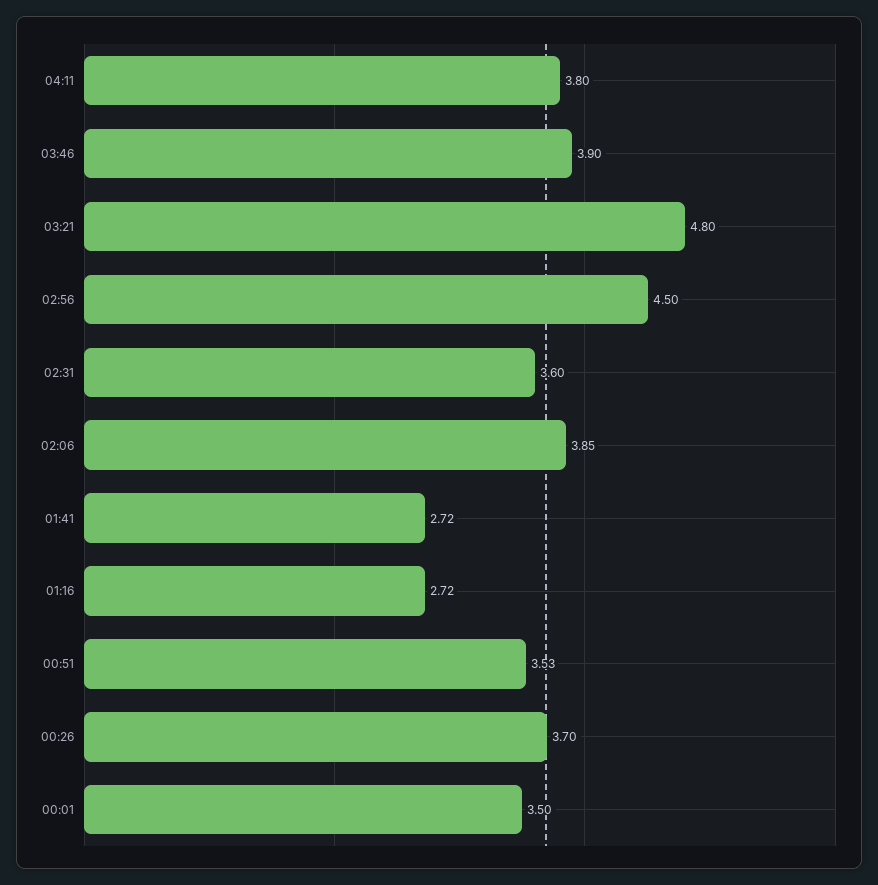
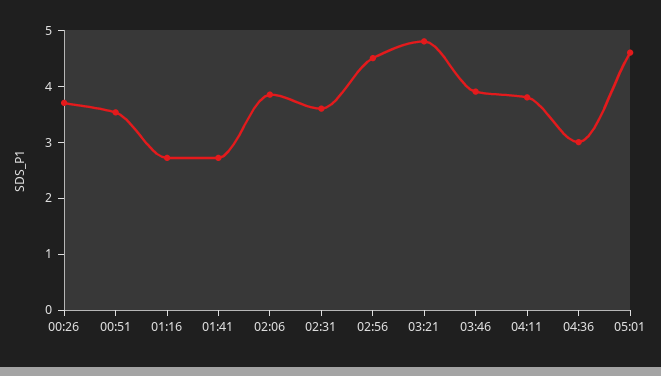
00:01: 3.5 -> none
04:36: none -> 3
05:01: none -> 4.6

